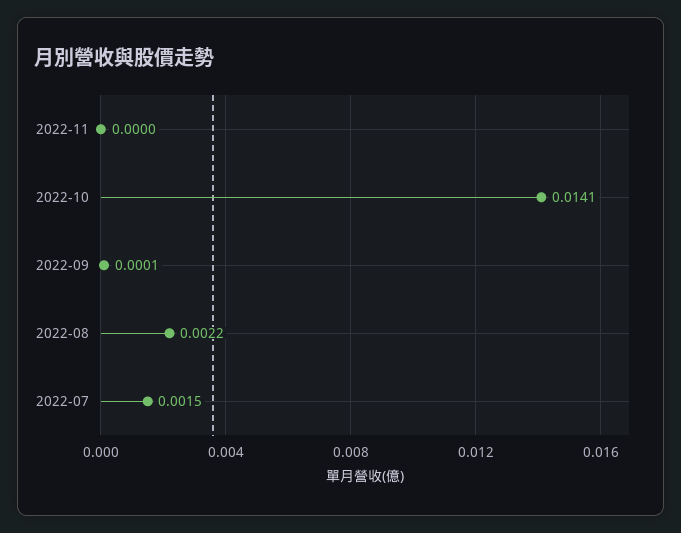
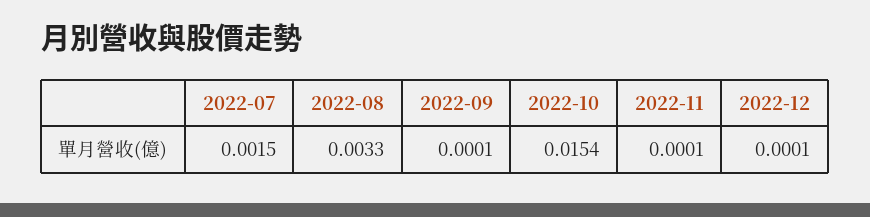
2022-11: 0 -> 0.0001
2022-10: 0.0141 -> 0.0154
2022-08: 0.0022 -> 0.0033
2022-12: none -> 0.0001

